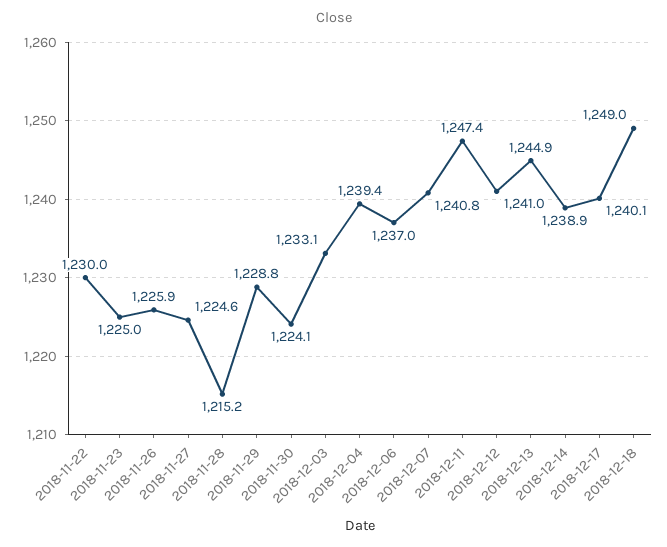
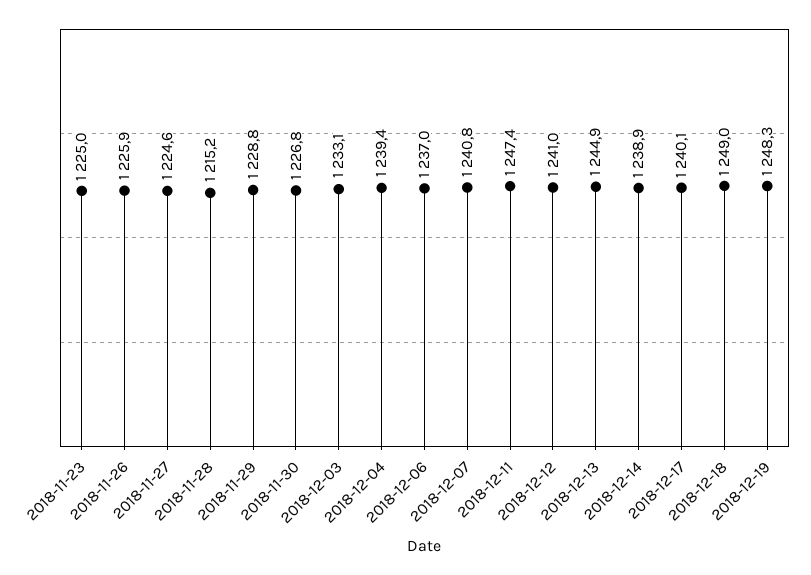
2018-11-22: 1230 -> none
2018-11-30: 1224.1 -> 1226.8
2018-12-19: none -> 1248.3

